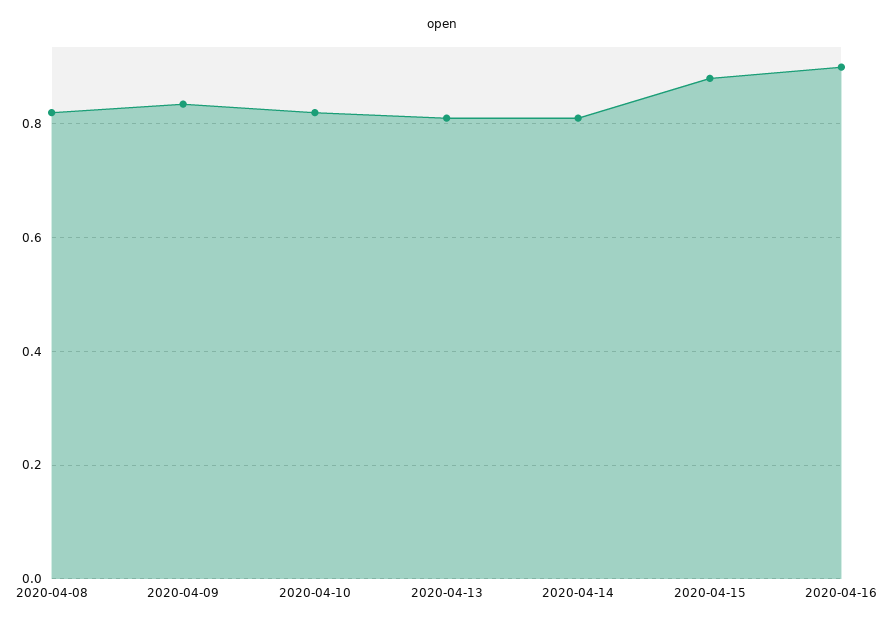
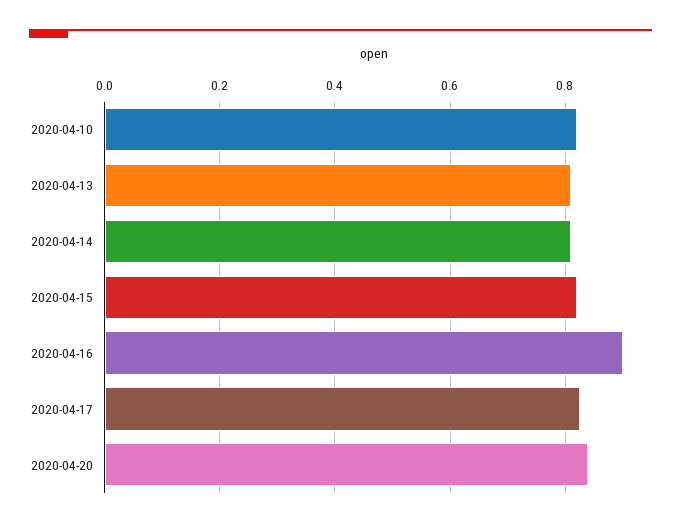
2020-04-08: 0.82 -> none
2020-04-09: 0.84 -> none
2020-04-15: 0.88 -> 0.82
2020-04-17: none -> 0.82
2020-04-20: none -> 0.84

